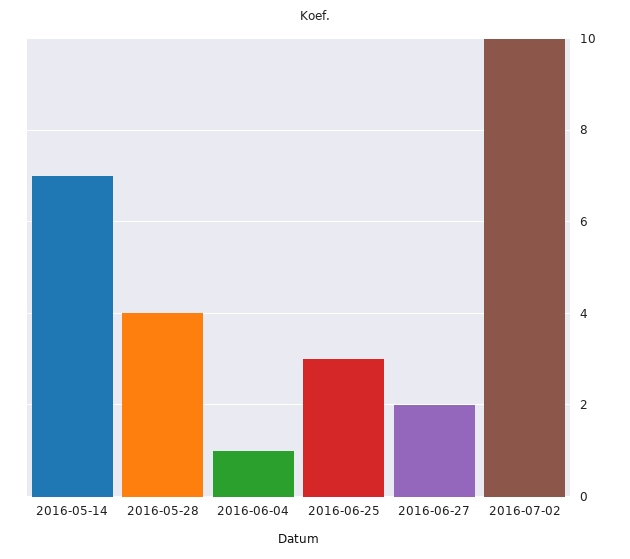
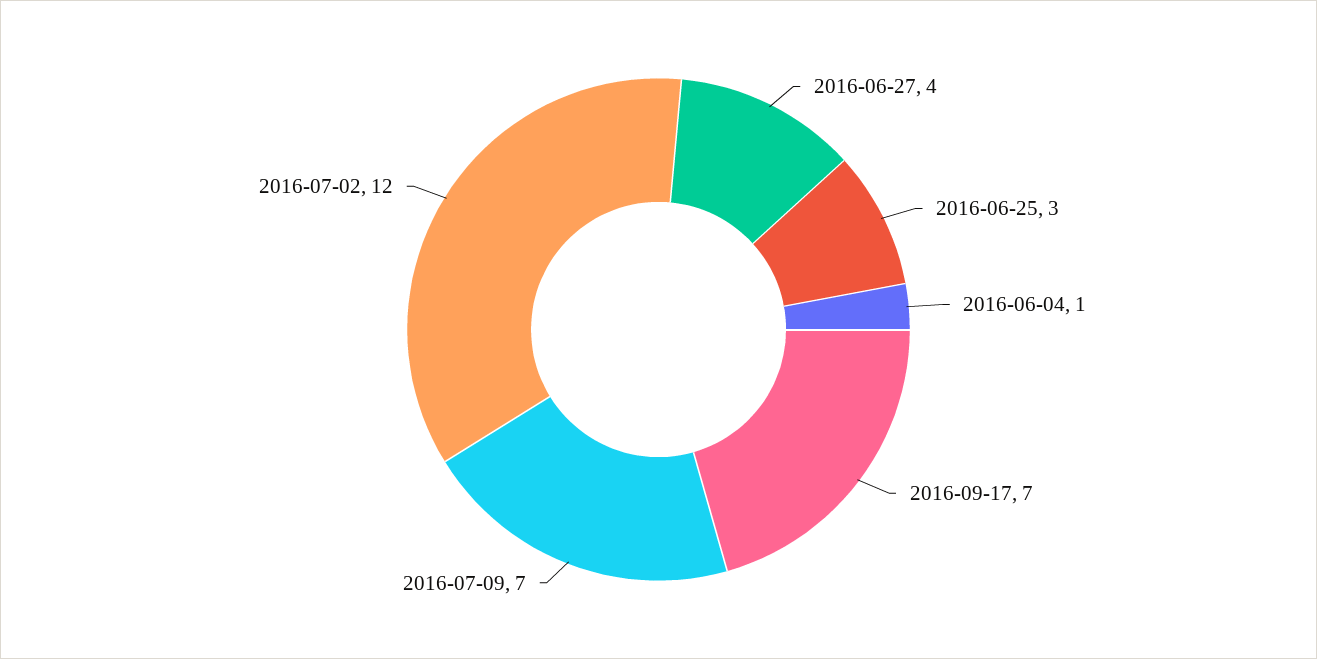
2016-05-14: 7 -> none
2016-05-28: 4 -> none
2016-06-27: 2 -> 4
2016-07-02: 10 -> 12
2016-09-17: none -> 7
2016-07-09: none -> 7

